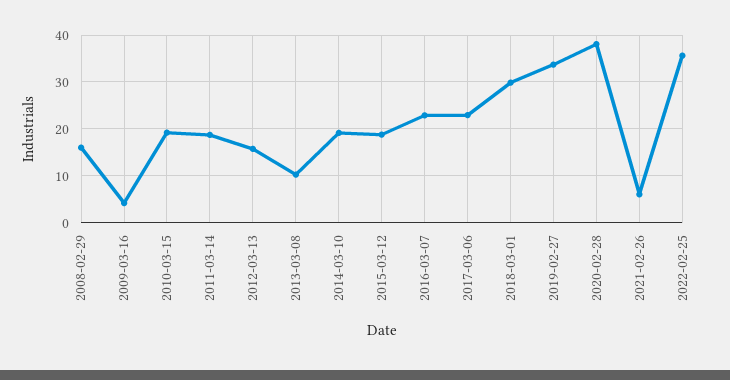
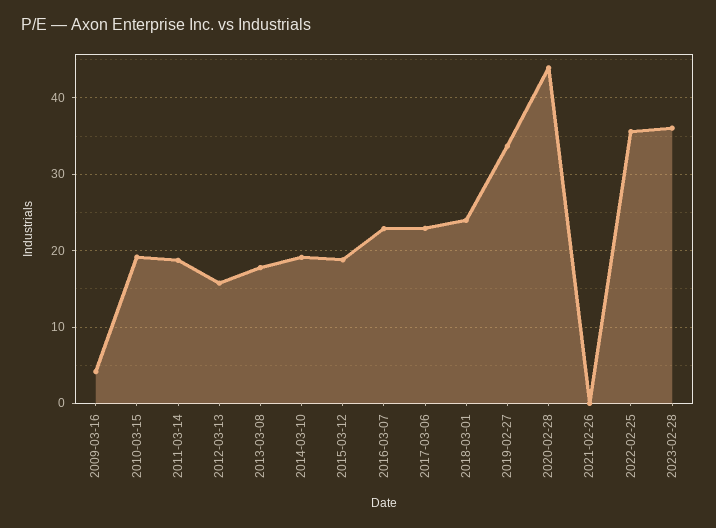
2008-02-29: 16 -> none
2013-03-08: 10 -> 18
2018-03-01: 30 -> 24
2020-02-28: 38 -> 44
2021-02-26: 6 -> 0
2023-02-28: none -> 36

